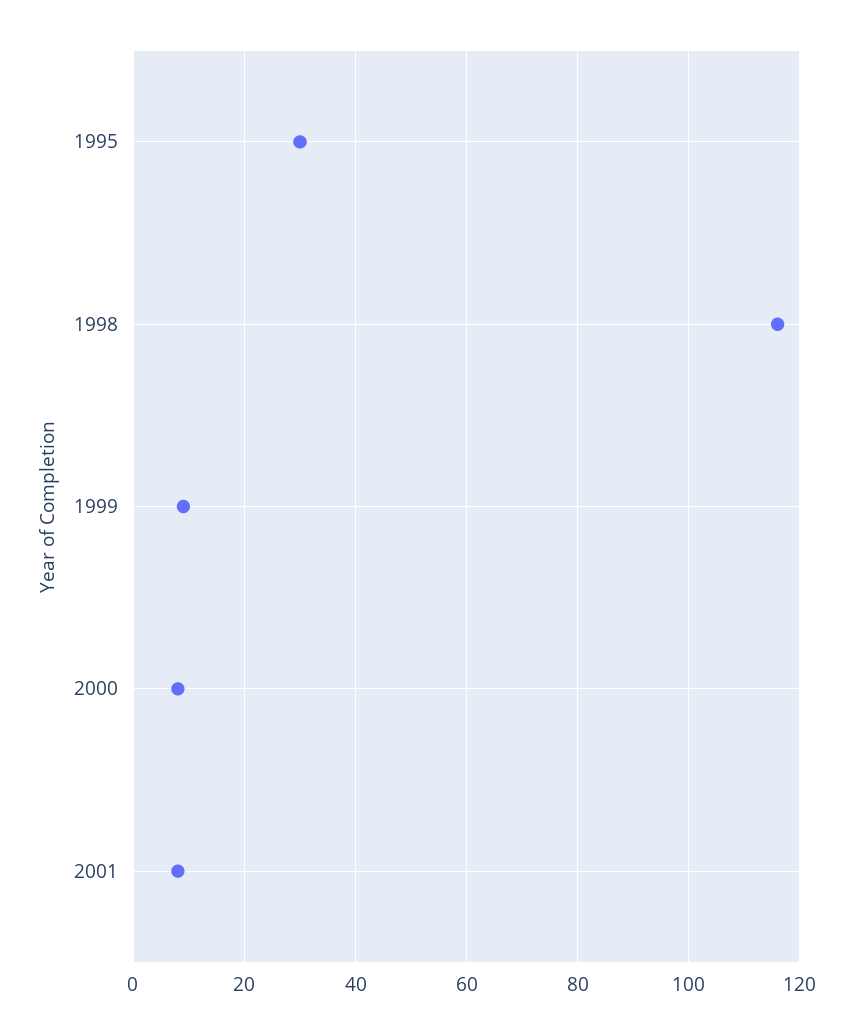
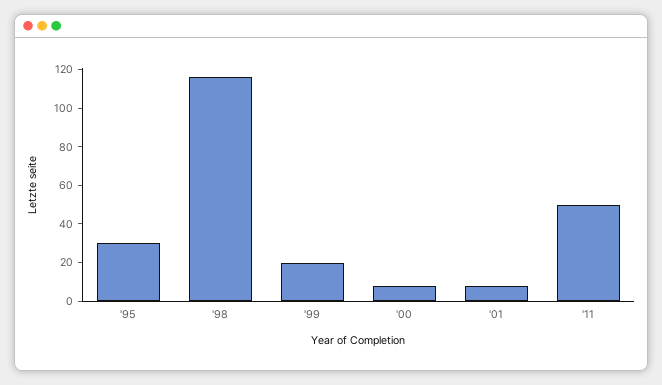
1999: 10 -> 20
'11: none -> 50

